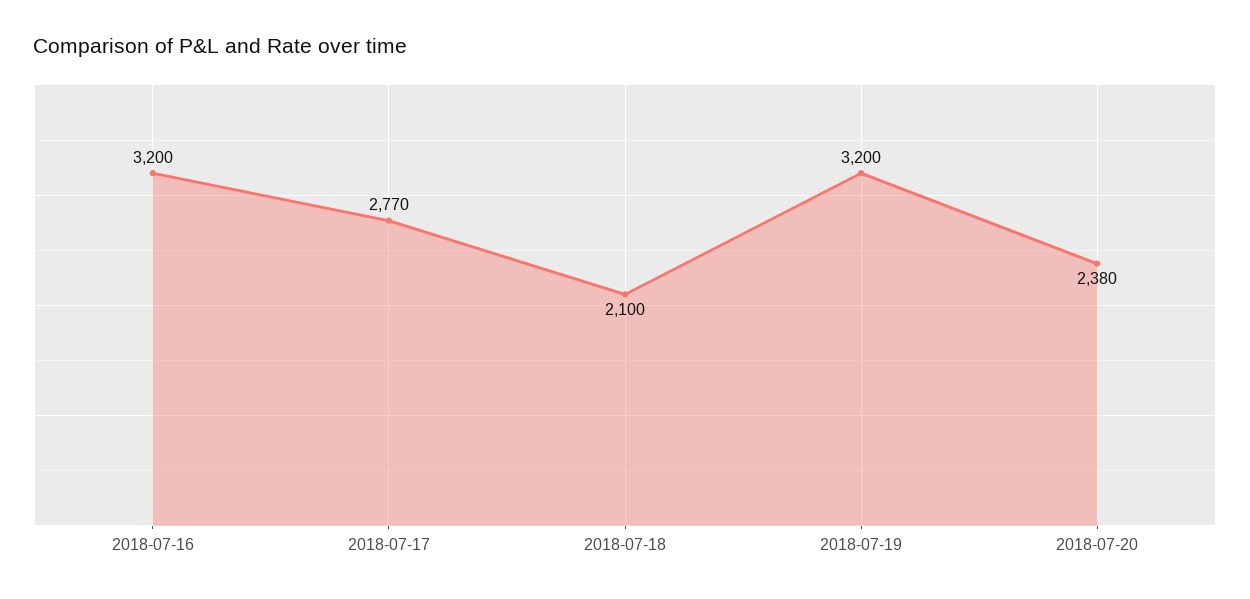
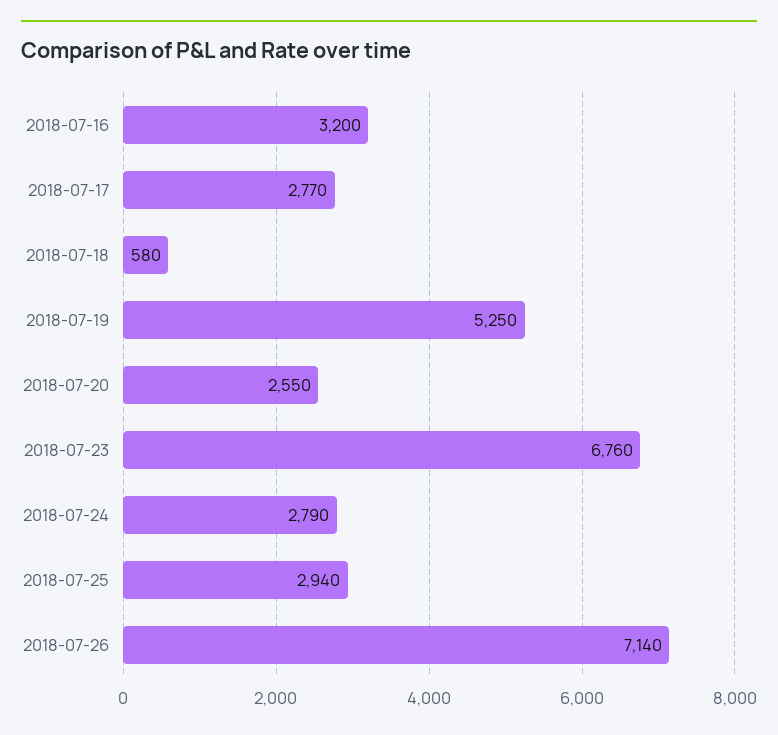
2018-07-18: 2100 -> 580
2018-07-19: 3200 -> 5250
2018-07-20: 2380 -> 2550
2018-07-23: none -> 6760
2018-07-24: none -> 2790
2018-07-25: none -> 2940
2018-07-26: none -> 7140

